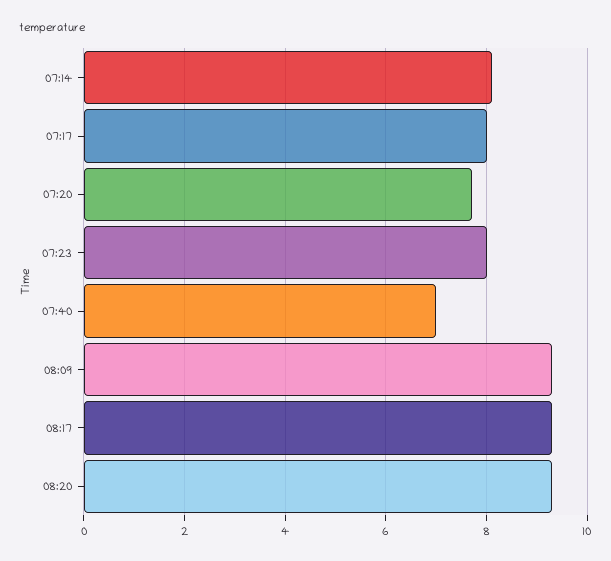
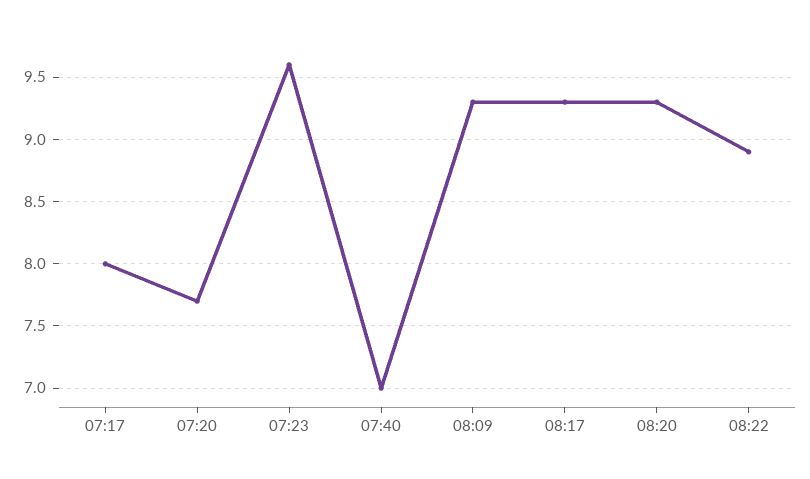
07:14: 8 -> none
07:23: 8 -> 9.6
08:22: none -> 8.9

